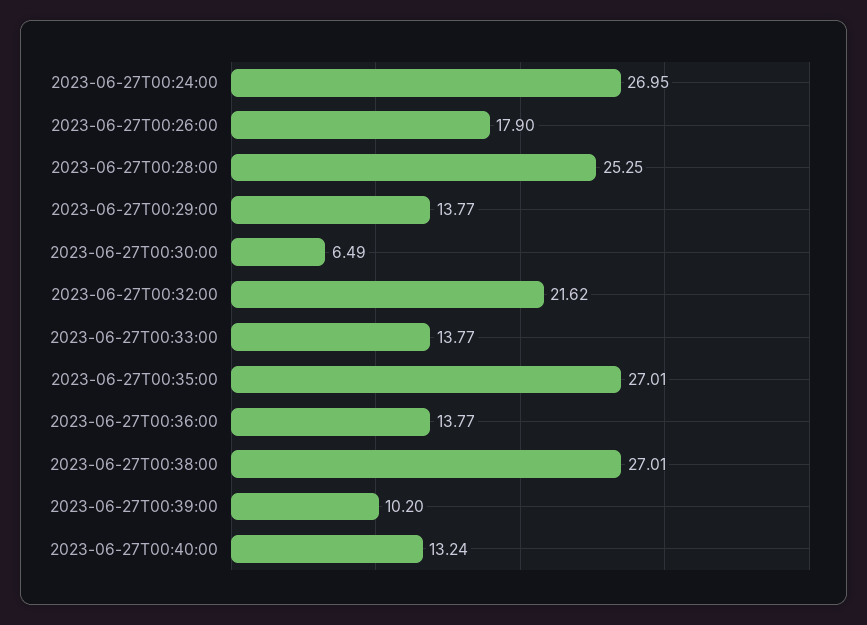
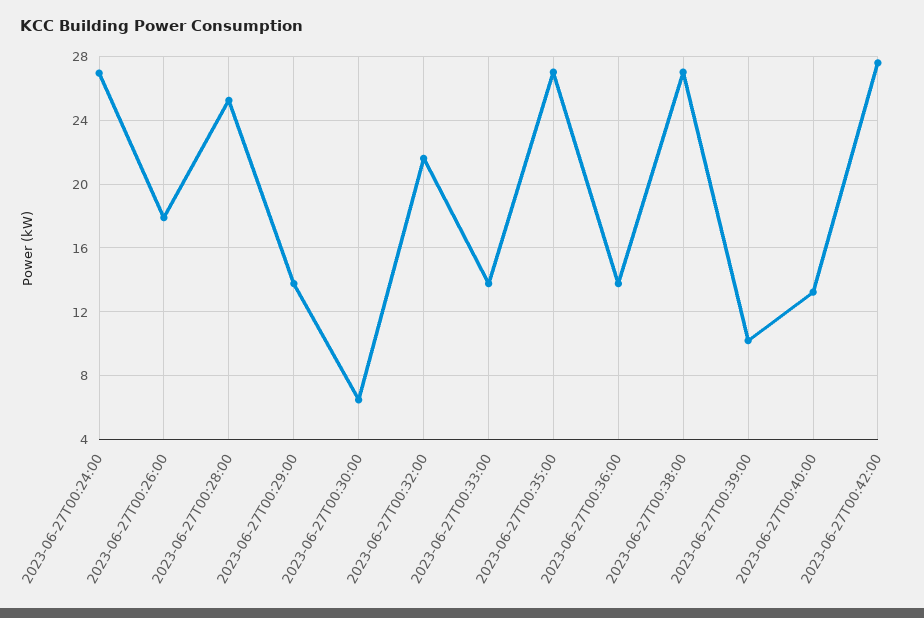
2023-06-27T00:42:00: none -> 27.5

